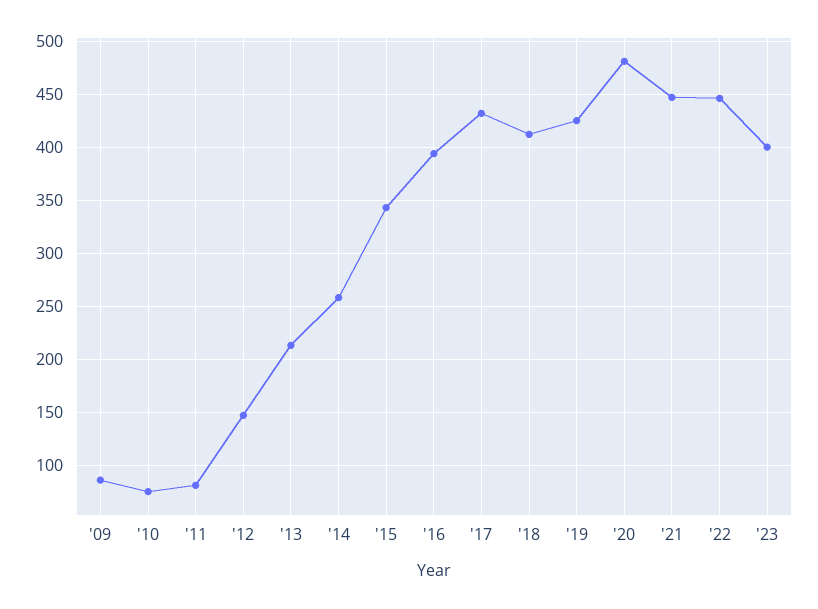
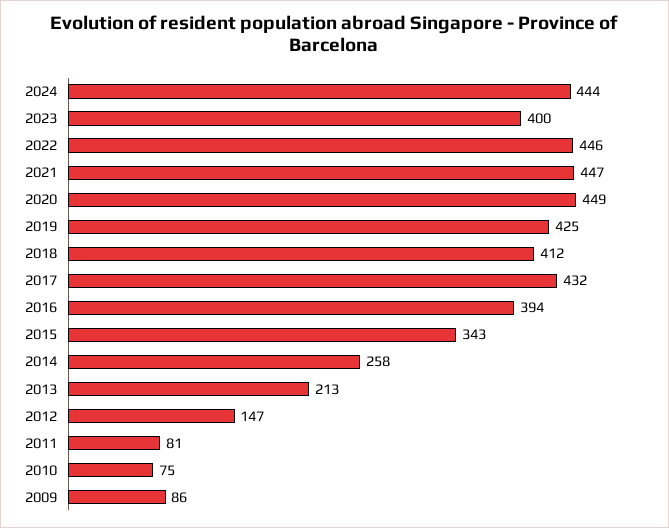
'20: 480 -> 449
2024: none -> 444

